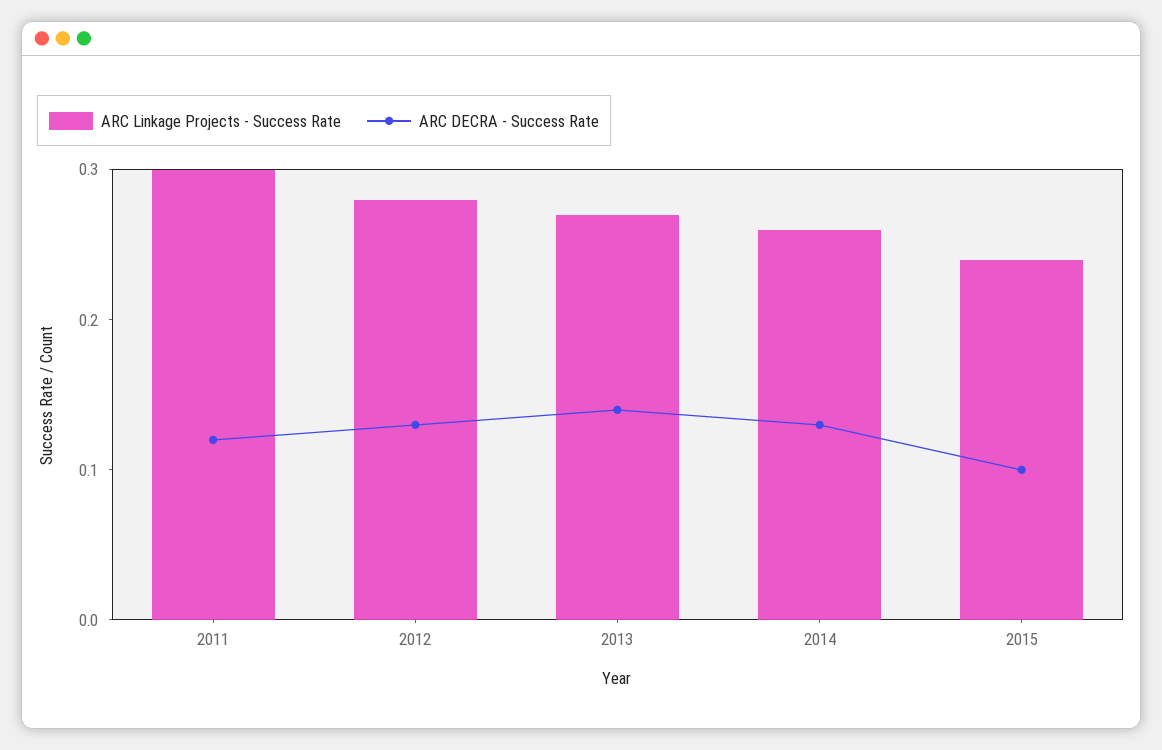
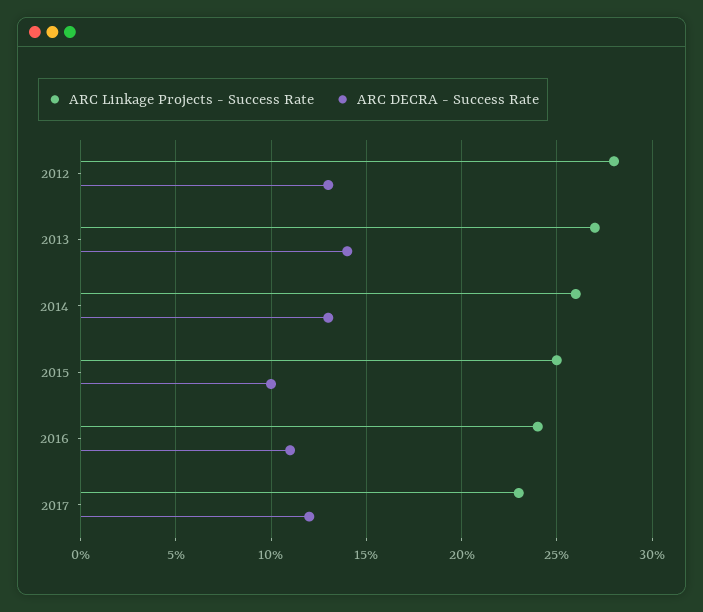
ARC Linkage Projects - Success Rate, 2011: 0.3 -> none
ARC DECRA - Success Rate, 2011: 0.12 -> none
ARC Linkage Projects - Success Rate, 2015: 0.24 -> 0.25
ARC Linkage Projects - Success Rate, 2016: none -> 0.24
ARC DECRA - Success Rate, 2016: none -> 0.11
ARC Linkage Projects - Success Rate, 2017: none -> 0.23
ARC DECRA - Success Rate, 2017: none -> 0.12

